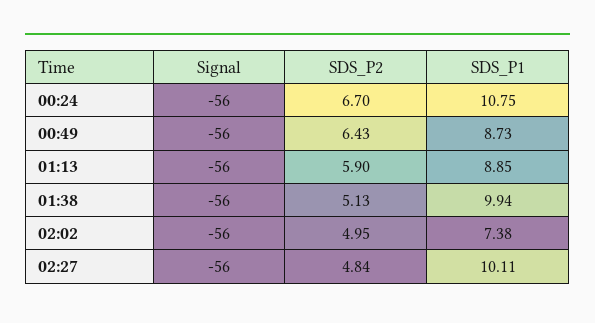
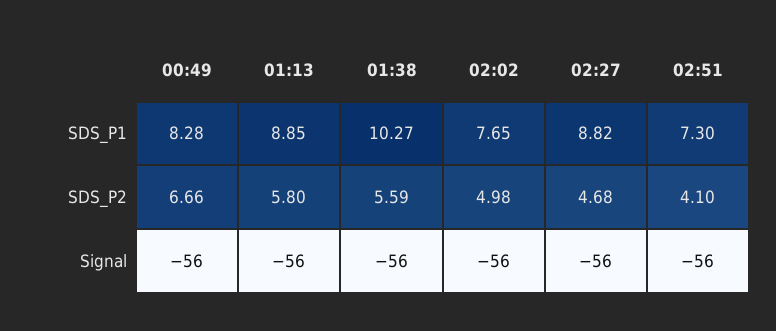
Signal, 00:24: -56 -> none
SDS_P2, 00:24: 6.7 -> none
SDS_P1, 00:24: 10.75 -> none
SDS_P2, 00:49: 6.43 -> 6.66
SDS_P1, 00:49: 8.73 -> 8.28
SDS_P2, 01:13: 5.9 -> 5.8
SDS_P2, 01:38: 5.13 -> 5.59
SDS_P1, 01:38: 9.94 -> 10.27
SDS_P2, 02:02: 4.95 -> 4.98
SDS_P1, 02:02: 7.38 -> 7.65
SDS_P2, 02:27: 4.84 -> 4.68
SDS_P1, 02:27: 10.11 -> 8.82
SDS_P1, 02:51: none -> 7.3
SDS_P2, 02:51: none -> 4.1
Signal, 02:51: none -> -56

